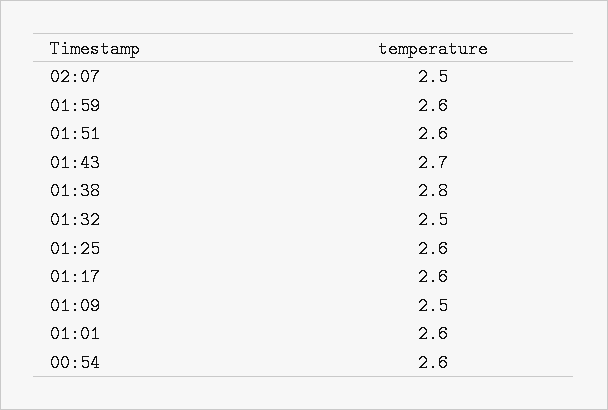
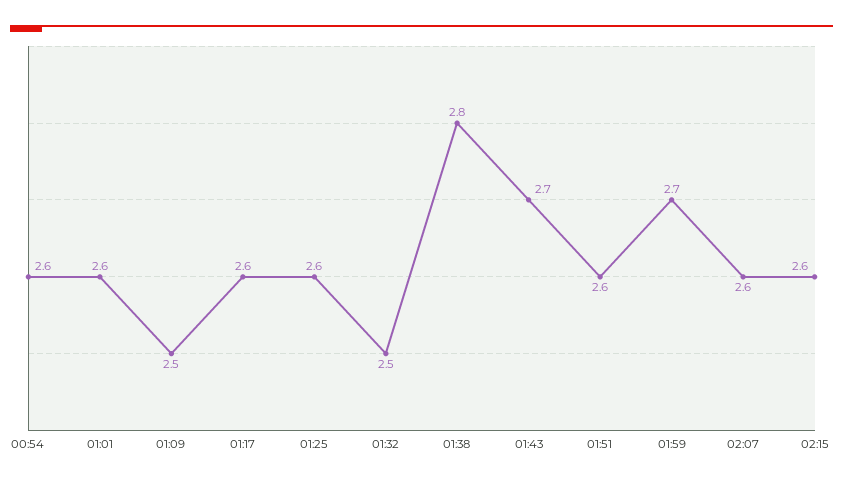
02:07: 2.5 -> 2.6
01:59: 2.6 -> 2.7
02:15: none -> 2.6

